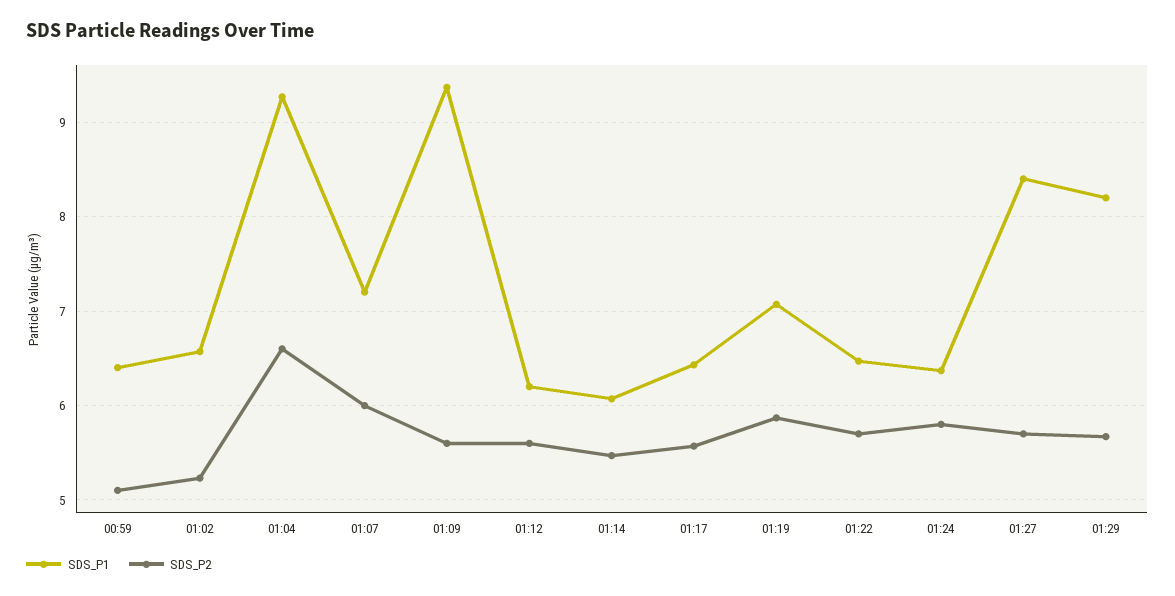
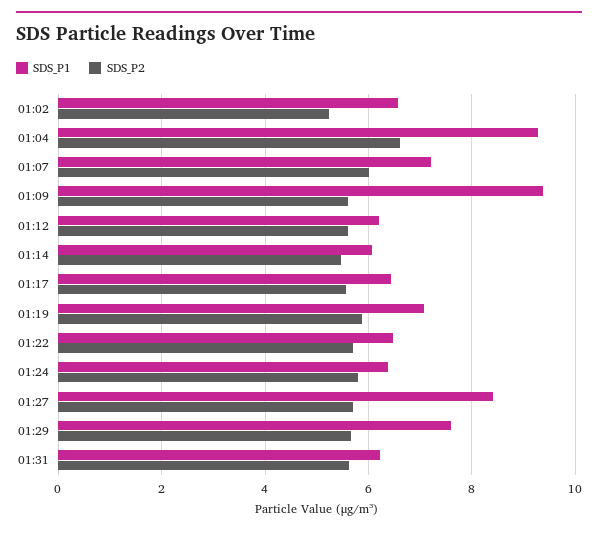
SDS_P1, 00:59: 6.4 -> none
SDS_P2, 00:59: 5.1 -> none
SDS_P1, 01:29: 8.2 -> 7.6
SDS_P1, 01:31: none -> 6.2
SDS_P2, 01:31: none -> 5.6

